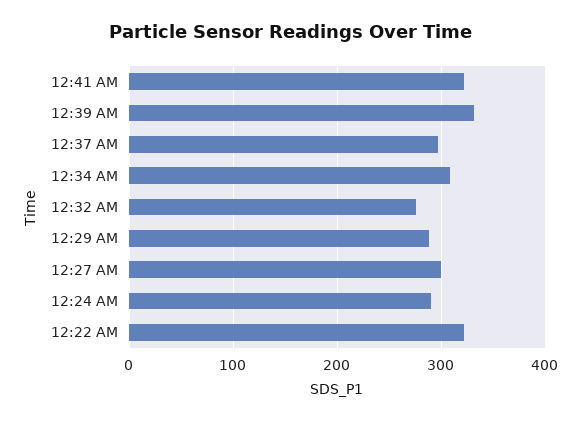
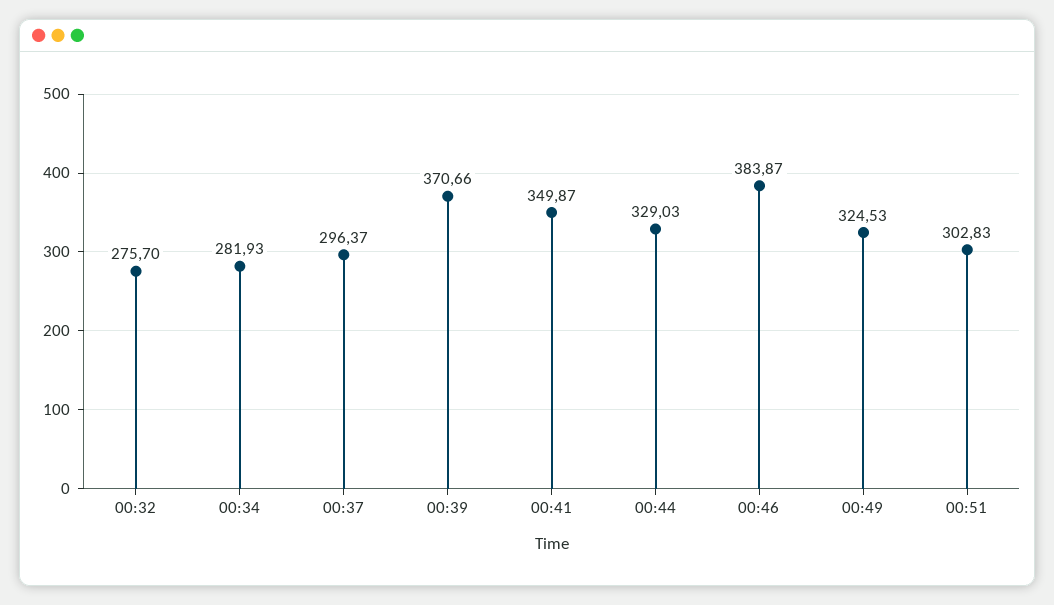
12:41 AM: 320 -> 349.87
12:39 AM: 330 -> 370.66
12:34 AM: 310 -> 281.93
12:29 AM: 290 -> none
12:27 AM: 300 -> none
12:24 AM: 290 -> none
12:22 AM: 320 -> none
00:44: none -> 329.03
00:46: none -> 383.87
00:49: none -> 324.53
00:51: none -> 302.83

